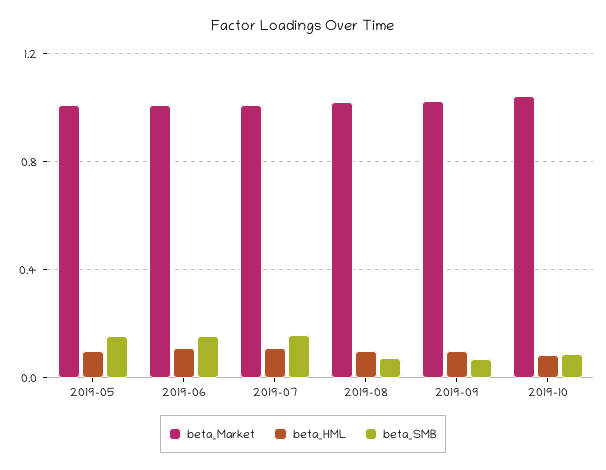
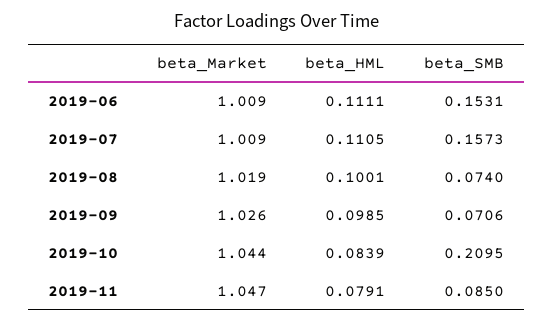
beta_Market, 2019-05: 1 -> none
beta_HML, 2019-05: 0.1 -> none
beta_SMB, 2019-05: 0.15 -> none
beta_SMB, 2019-10: 0.1 -> 0.2095
beta_Market, 2019-11: none -> 1.047
beta_HML, 2019-11: none -> 0.0791
beta_SMB, 2019-11: none -> 0.085

